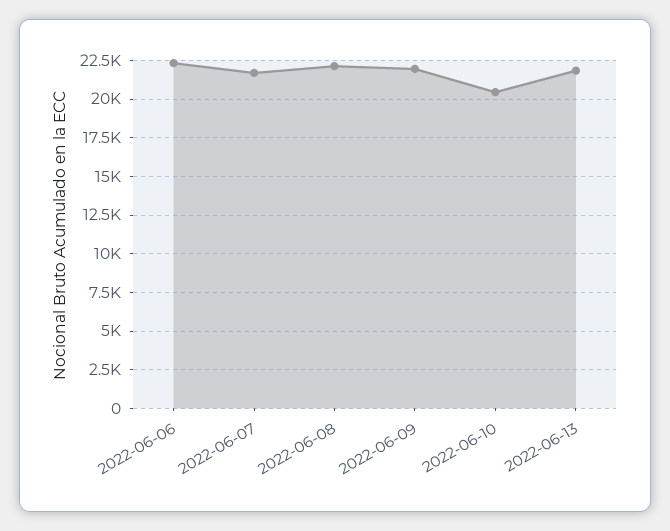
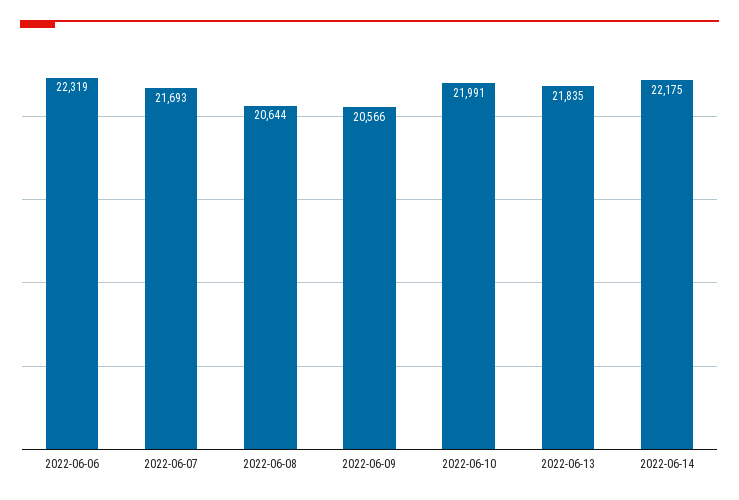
2022-06-08: 22000 -> 20644
2022-06-09: 22000 -> 20566
2022-06-10: 20500 -> 21991
2022-06-14: none -> 22175

